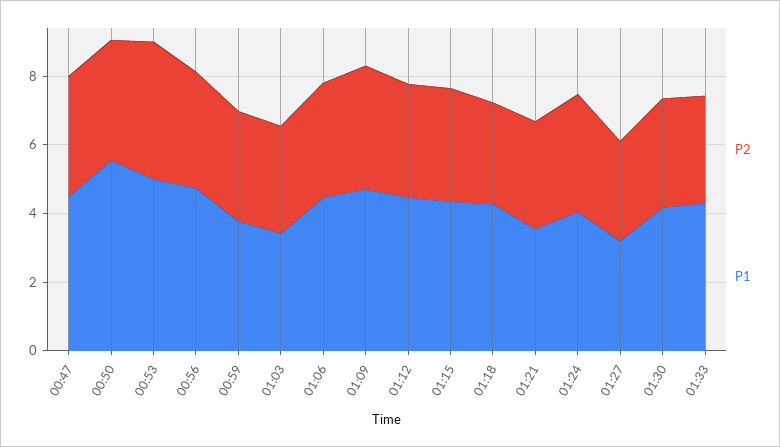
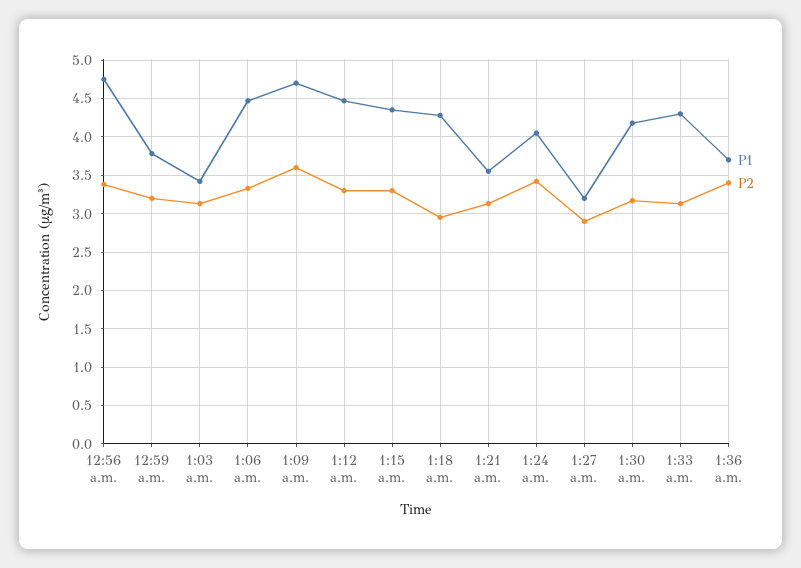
P2, 00:47: 3.5 -> none
P1, 00:47: 4.5 -> none
P2, 00:50: 3.5 -> none
P1, 00:50: 5.5 -> none
P2, 00:53: 4 -> none
P1, 00:53: 5 -> none
P1, 1:36 a.m.: none -> 3.7
P2, 1:36 a.m.: none -> 3.4

